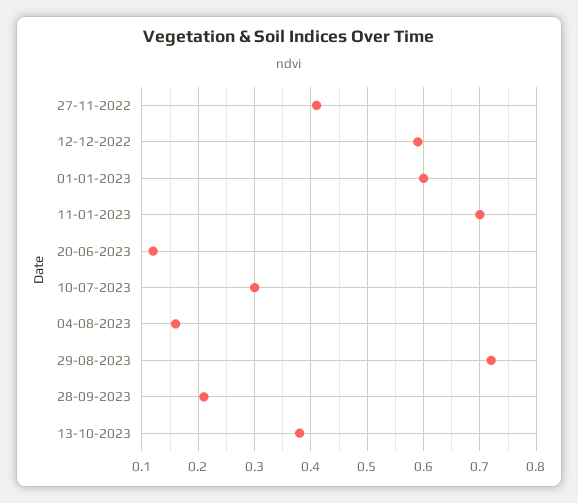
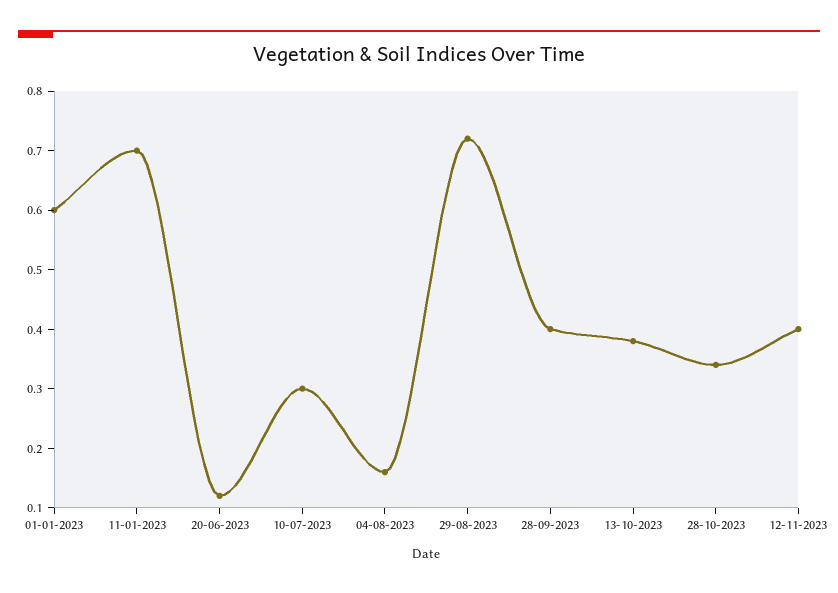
27-11-2022: 0.4 -> none
12-12-2022: 0.6 -> none
28-09-2023: 0.2 -> 0.4
28-10-2023: none -> 0.35
12-11-2023: none -> 0.4

